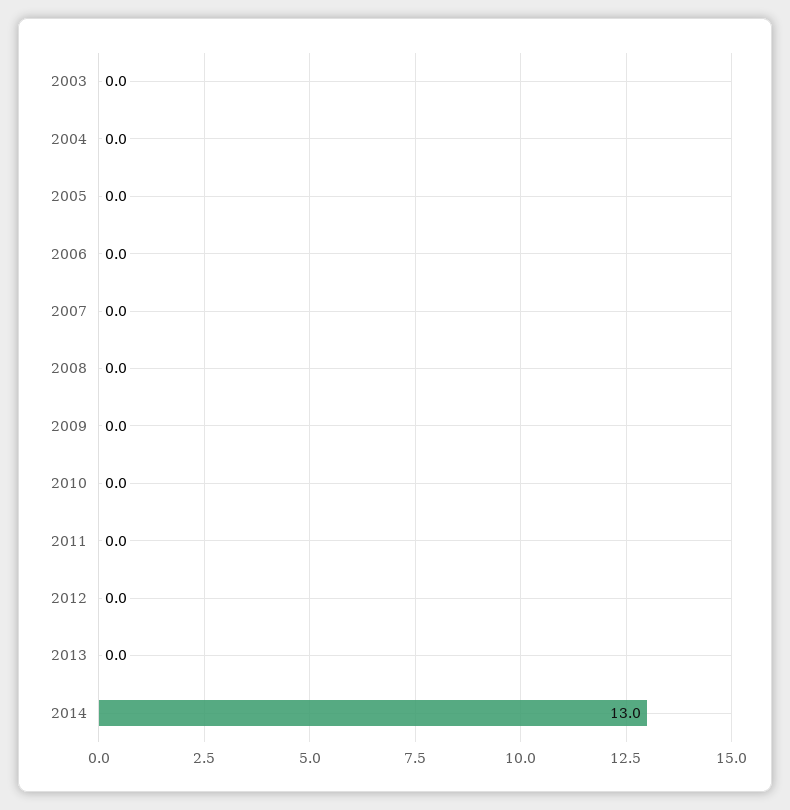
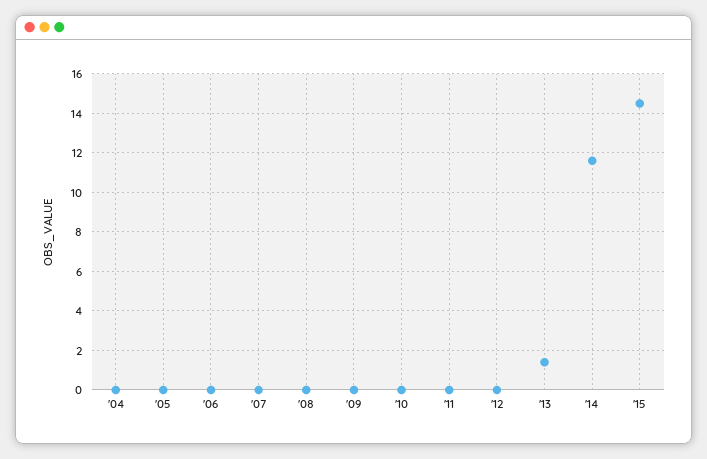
2003: 0 -> none
2013: 0 -> 1.5
2014: 13 -> 11.5
'15: none -> 14.5

